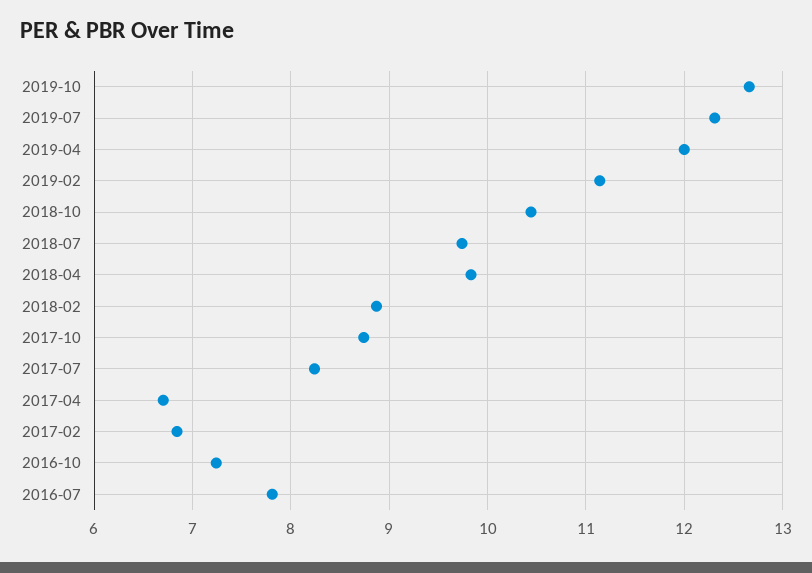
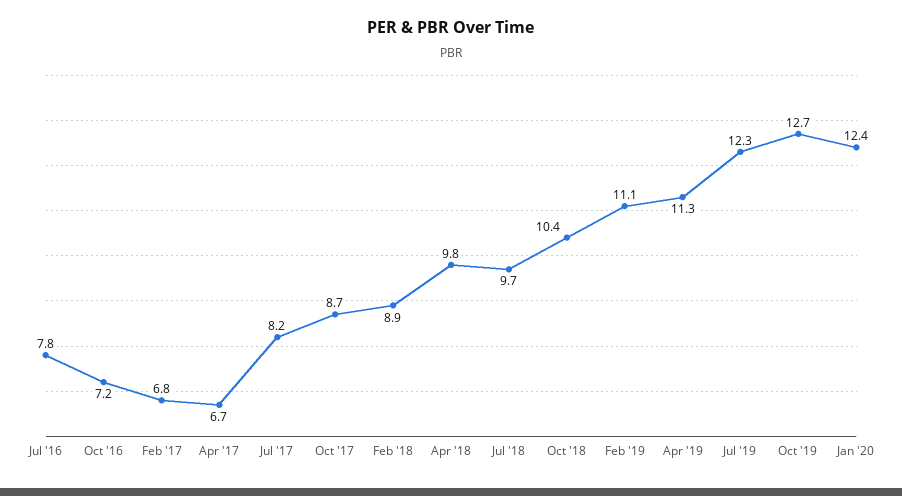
2019-04: 12 -> 11.3
Jan '20: none -> 12.4

